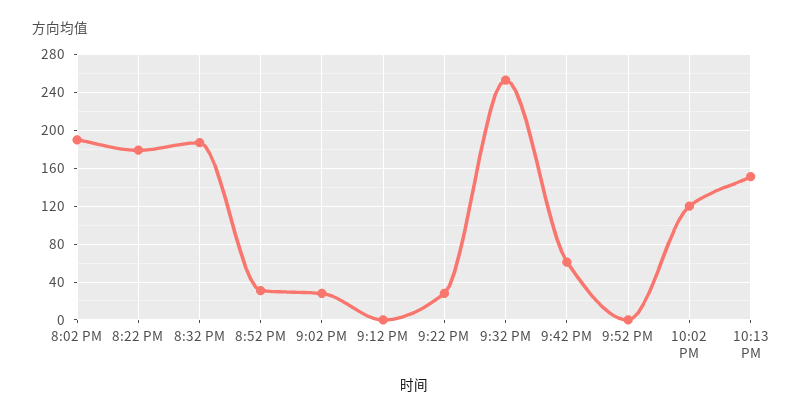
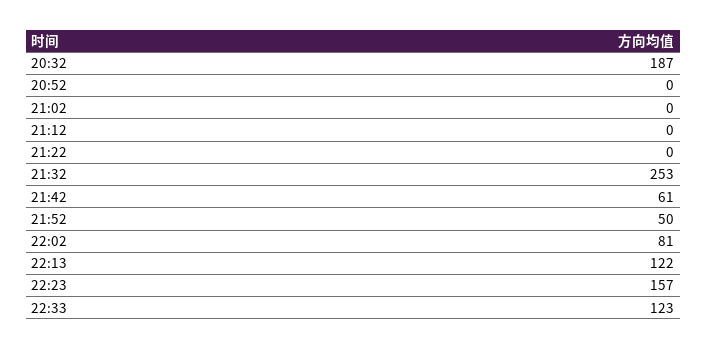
8:02 PM: 190 -> none
8:22 PM: 180 -> none
8:52 PM: 30 -> 0
9:02 PM: 30 -> 0
9:22 PM: 30 -> 0
9:52 PM: 0 -> 50
10:02 PM: 120 -> 81
10:13 PM: 150 -> 122
22:23: none -> 157
22:33: none -> 123

